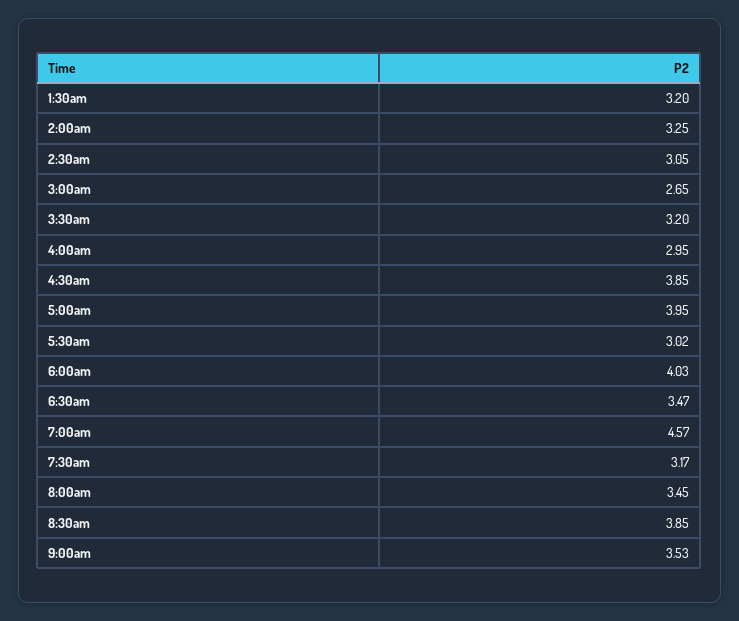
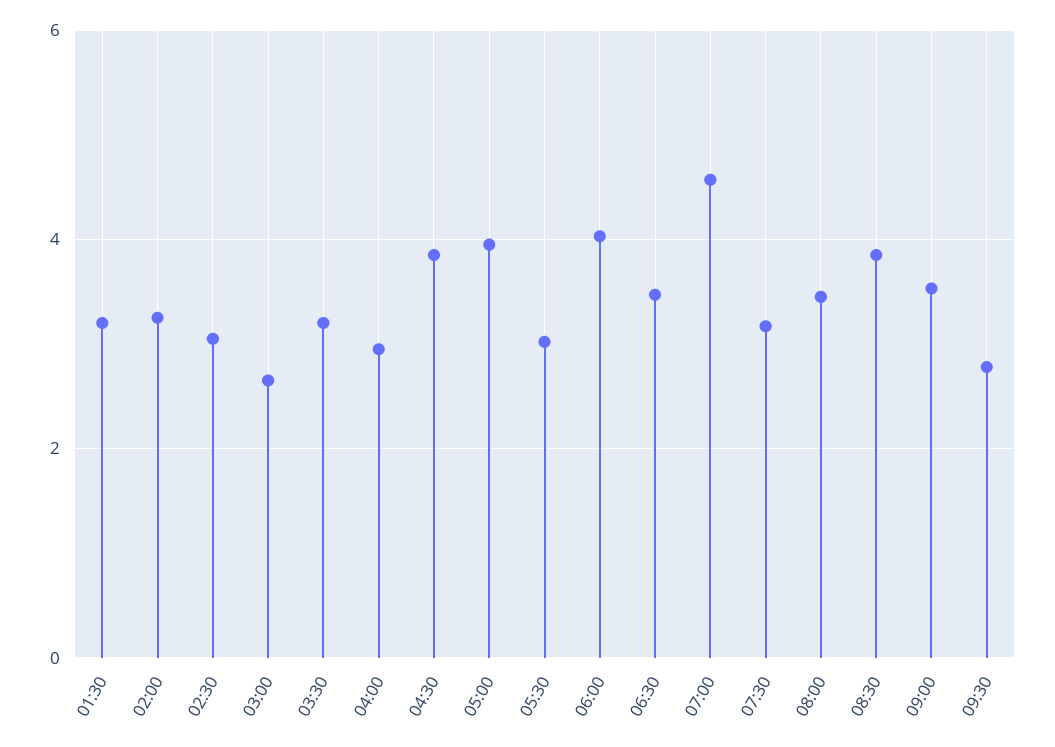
09:30: none -> 2.8

